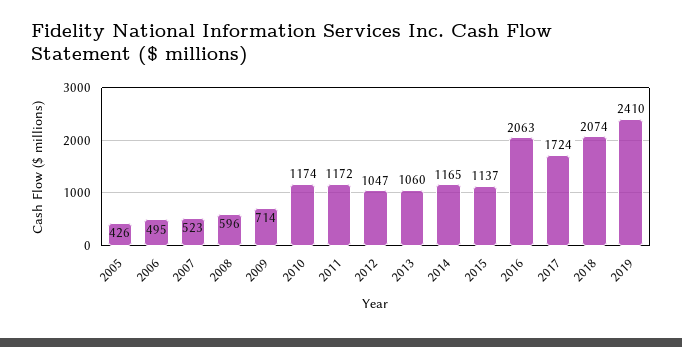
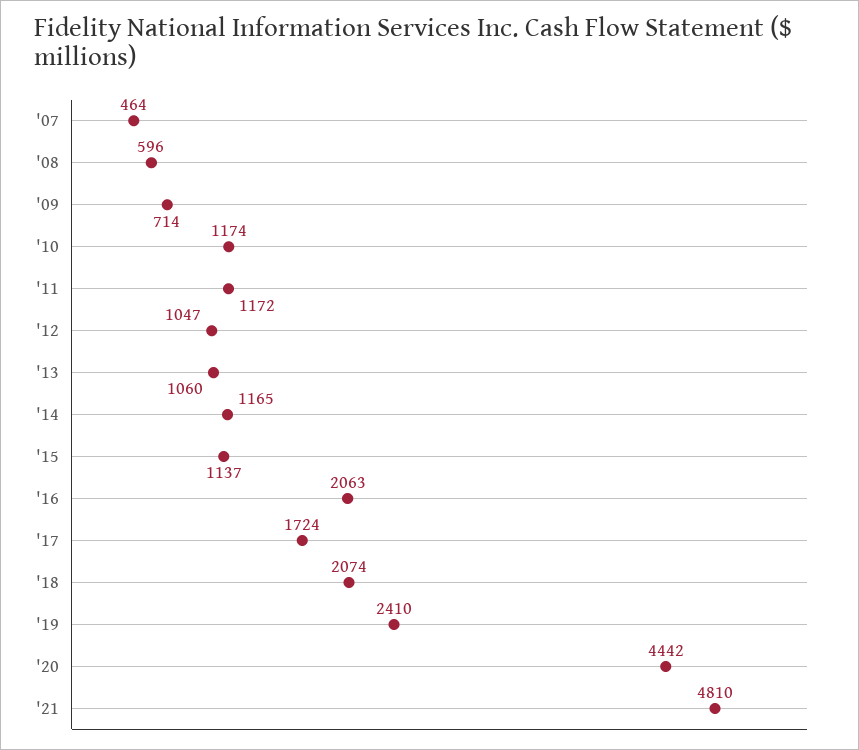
2005: 426 -> none
2006: 495 -> none
2007: 523 -> 464
'20: none -> 4442
'21: none -> 4810

